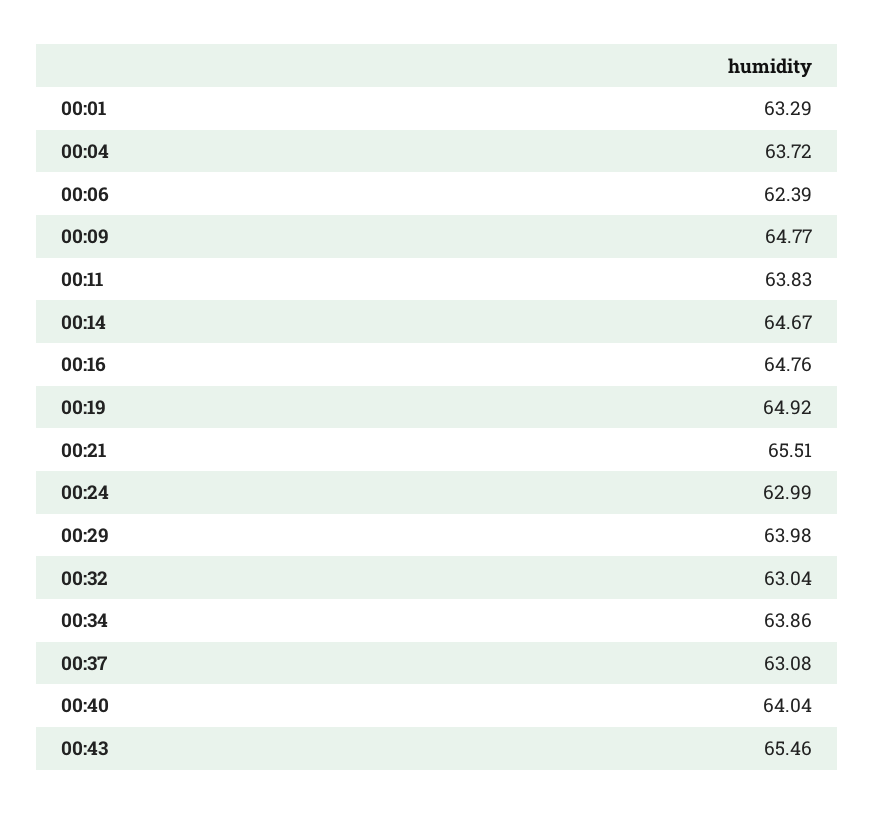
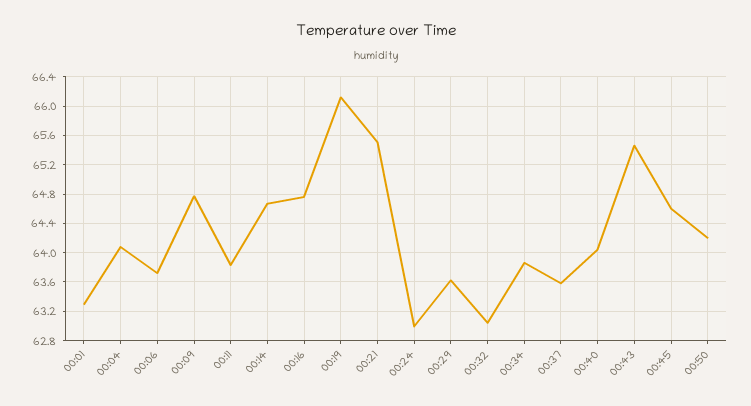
00:04: 63.72 -> 64.1
00:06: 62.39 -> 63.7
00:19: 64.92 -> 66.1
00:29: 63.98 -> 63.6
00:37: 63.08 -> 63.6
00:45: none -> 64.6
00:50: none -> 64.2

